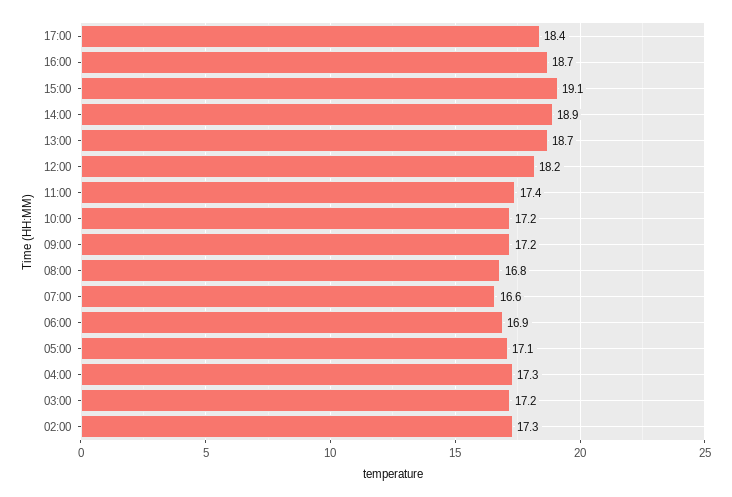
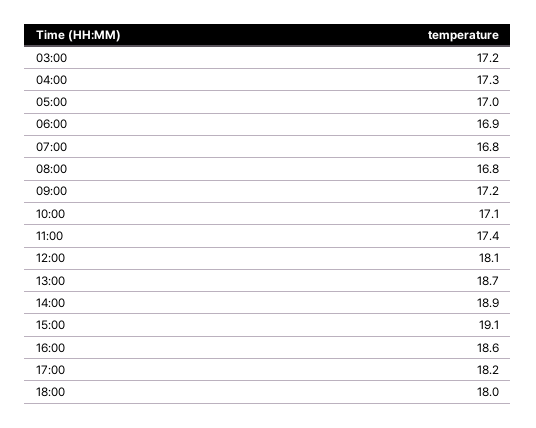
17:00: 18.4 -> 18.2
16:00: 18.7 -> 18.6
12:00: 18.2 -> 18.1
10:00: 17.2 -> 17.1
07:00: 16.6 -> 16.8
05:00: 17.1 -> 17
02:00: 17.3 -> none
18:00: none -> 18

